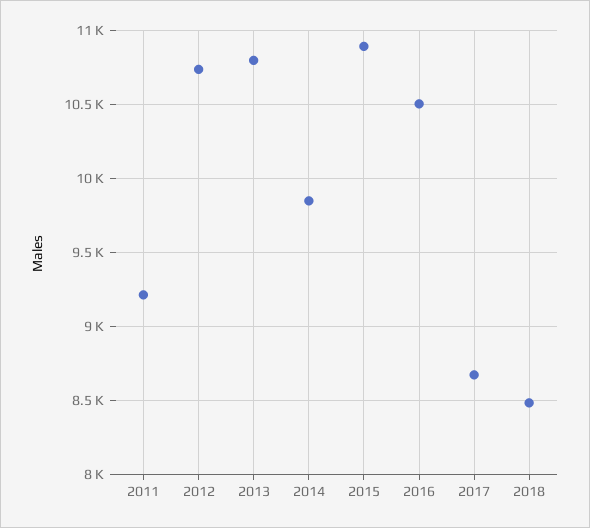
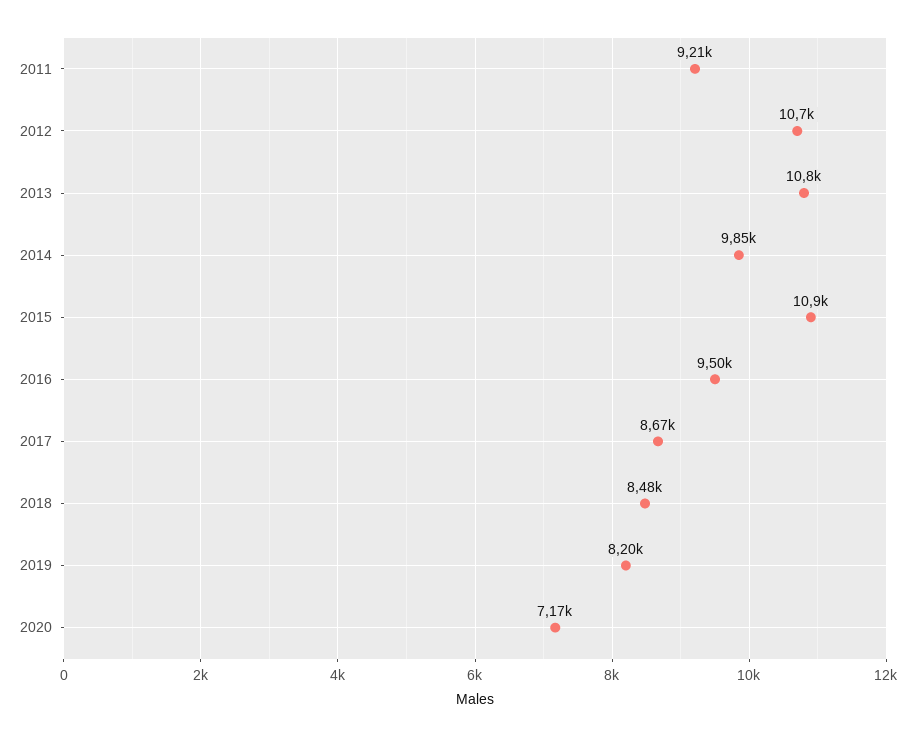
2016: 10500 -> 9500
2019: none -> 8200
2020: none -> 7170

